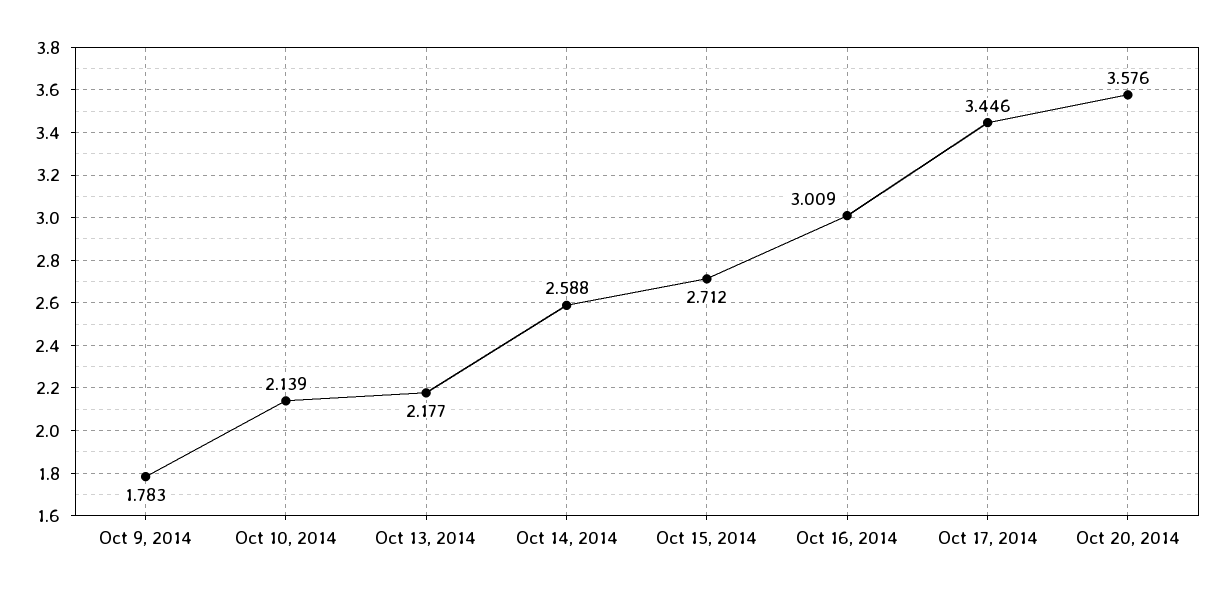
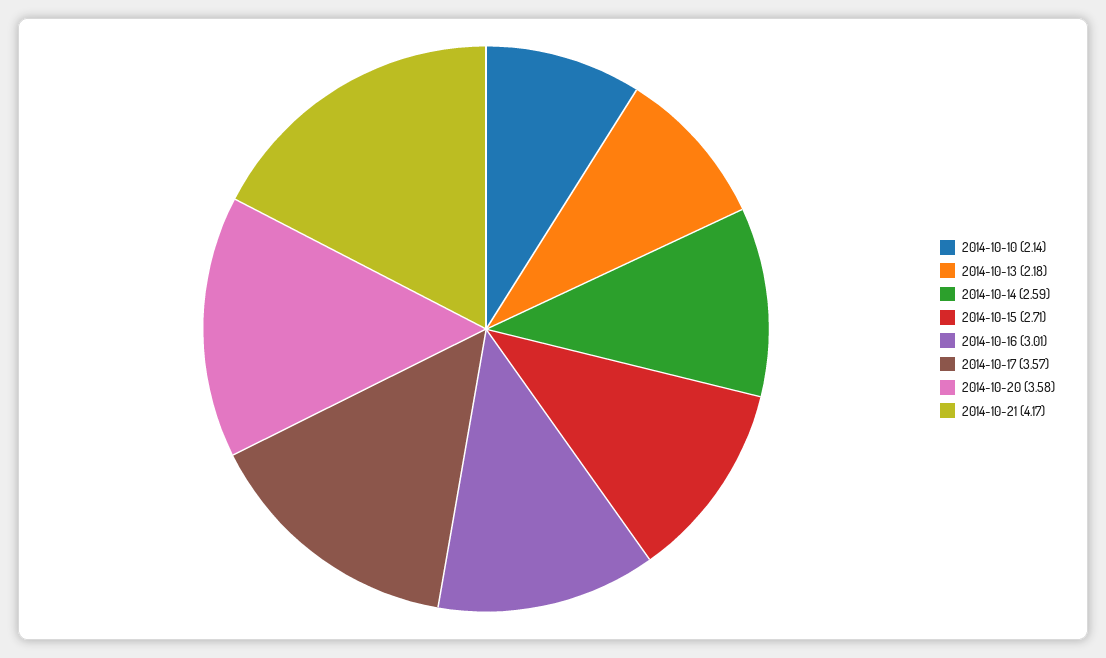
Oct 9, 2014: 1.783 -> none
Oct 17, 2014: 3.446 -> 3.57
2014-10-21: none -> 4.17

